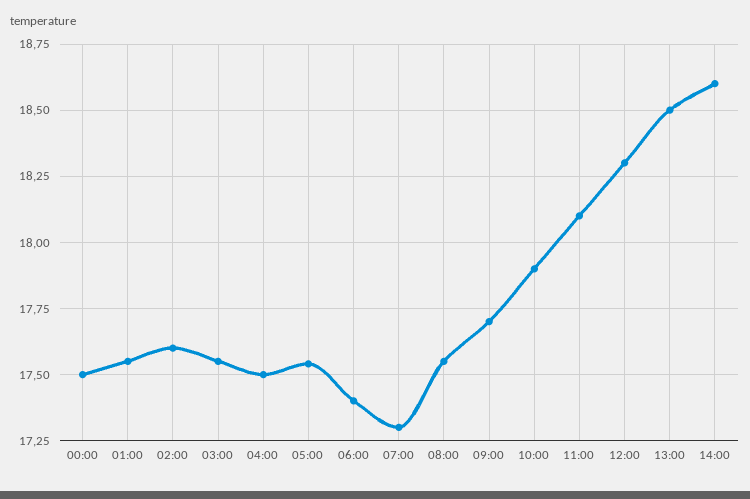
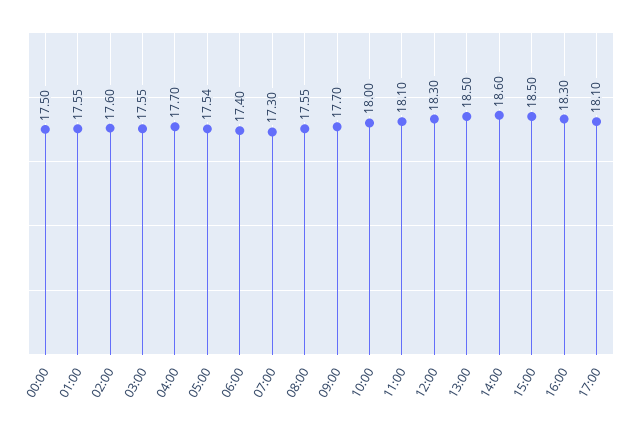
04:00: 17.5 -> 17.7
10:00: 17.9 -> 18
15:00: none -> 18.5
16:00: none -> 18.3
17:00: none -> 18.1

